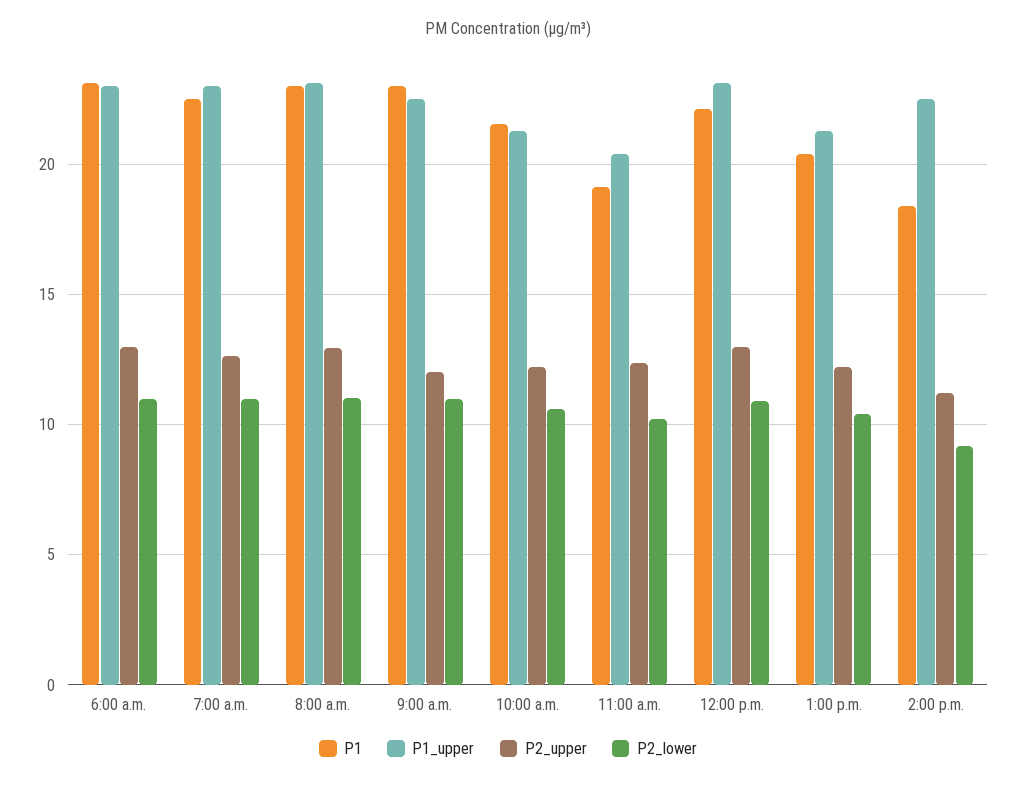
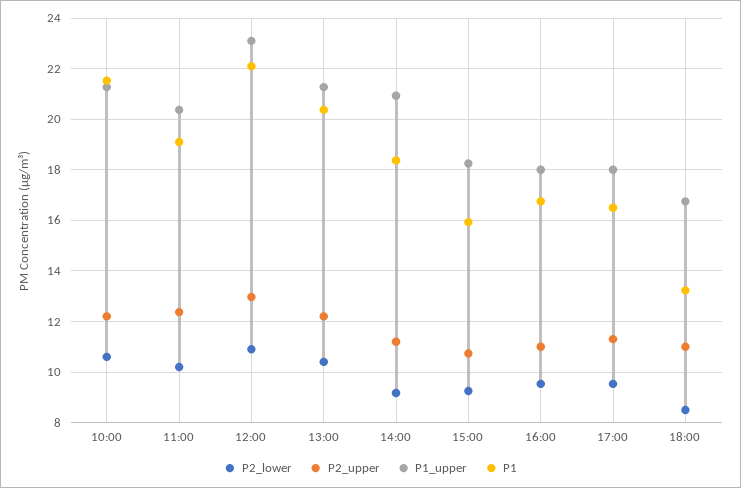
P1, 6:00 a.m.: 23 -> none
P1_upper, 6:00 a.m.: 23 -> none
P2_upper, 6:00 a.m.: 13 -> none
P2_lower, 6:00 a.m.: 11 -> none
P1, 7:00 a.m.: 22.5 -> none
P1_upper, 7:00 a.m.: 23 -> none
P2_upper, 7:00 a.m.: 12.5 -> none
P2_lower, 7:00 a.m.: 11 -> none
P1, 8:00 a.m.: 23 -> none
P1_upper, 8:00 a.m.: 23 -> none
P2_upper, 8:00 a.m.: 13 -> none
P2_lower, 8:00 a.m.: 11 -> none
P1, 9:00 a.m.: 23 -> none
P1_upper, 9:00 a.m.: 22.5 -> none
P2_upper, 9:00 a.m.: 12 -> none
P2_lower, 9:00 a.m.: 11 -> none
P1_upper, 2:00 p.m.: 22.5 -> 21
P2_lower, 15:00: none -> 9.25
P2_upper, 15:00: none -> 10.75
P1_upper, 15:00: none -> 18.25
P1, 15:00: none -> 16
P2_lower, 16:00: none -> 9.5
P2_upper, 16:00: none -> 11
P1_upper, 16:00: none -> 18
P1, 16:00: none -> 16.75
P2_lower, 17:00: none -> 9.5
P2_upper, 17:00: none -> 11.25
P1_upper, 17:00: none -> 18
P1, 17:00: none -> 16.5
P2_lower, 18:00: none -> 8.5
P2_upper, 18:00: none -> 11
P1_upper, 18:00: none -> 16.75
P1, 18:00: none -> 13.25

